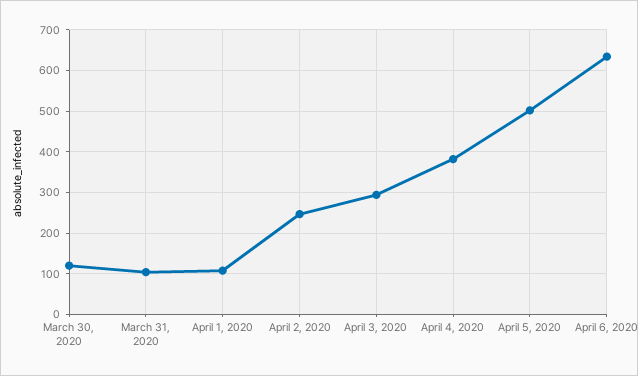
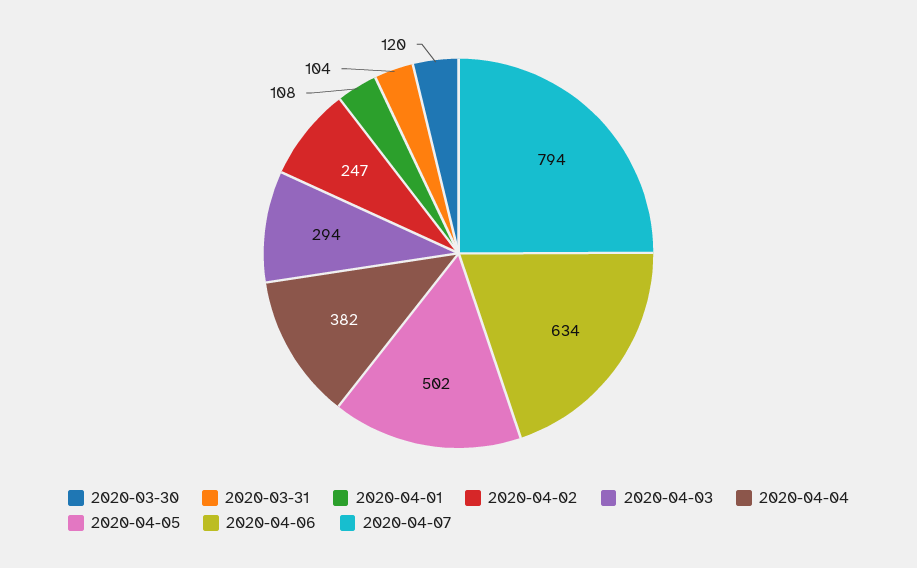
2020-04-07: none -> 794

